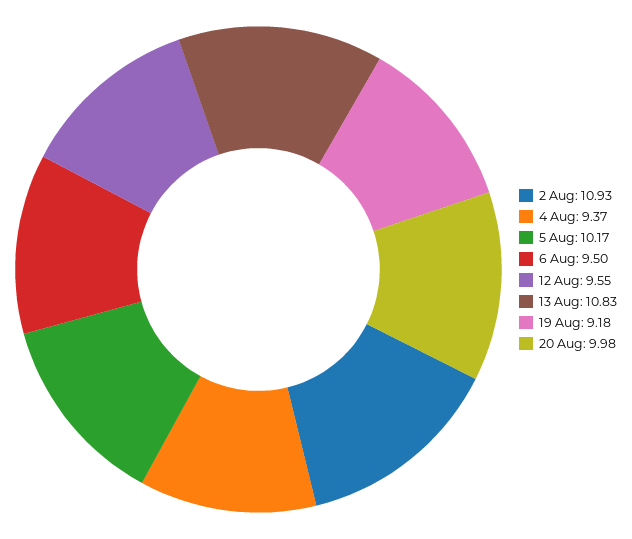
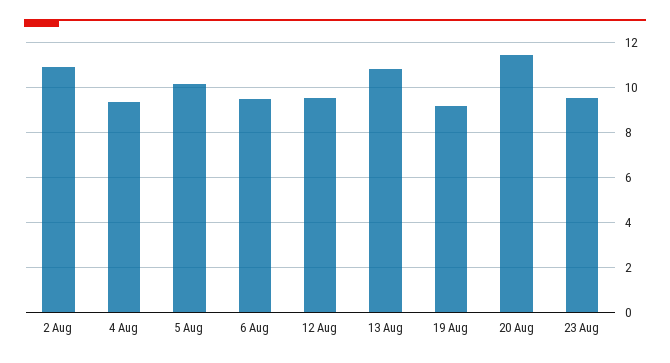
20 Aug: 9.98 -> 11.5
23 Aug: none -> 9.5

